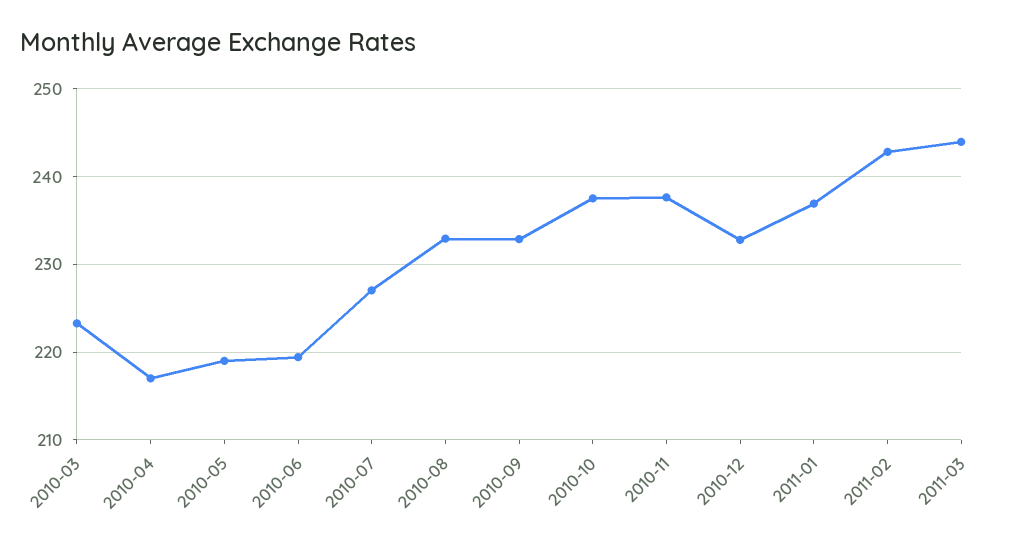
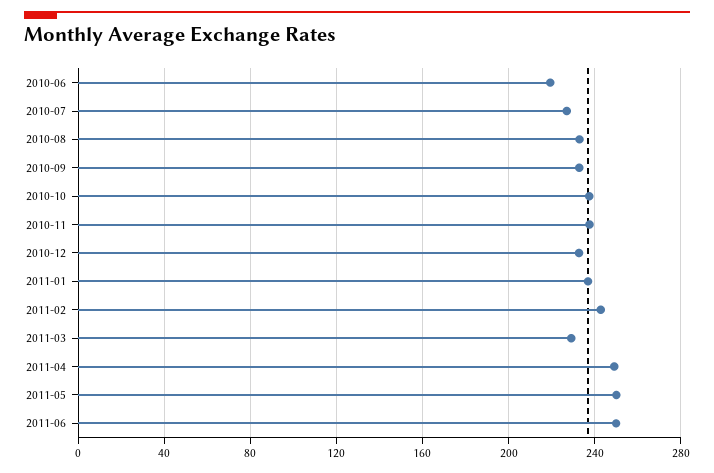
2010-03: 223 -> none
2010-04: 217 -> none
2010-05: 219 -> none
2011-03: 244 -> 230
2011-04: none -> 250
2011-05: none -> 250
2011-06: none -> 250

